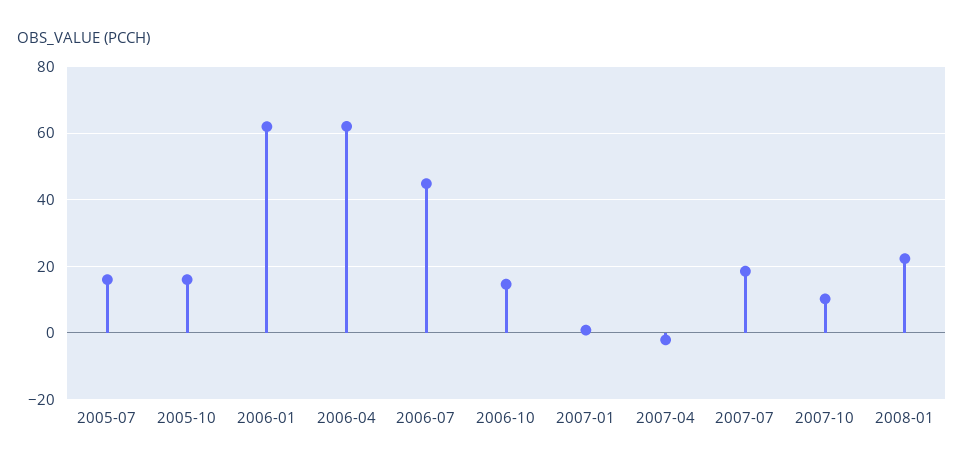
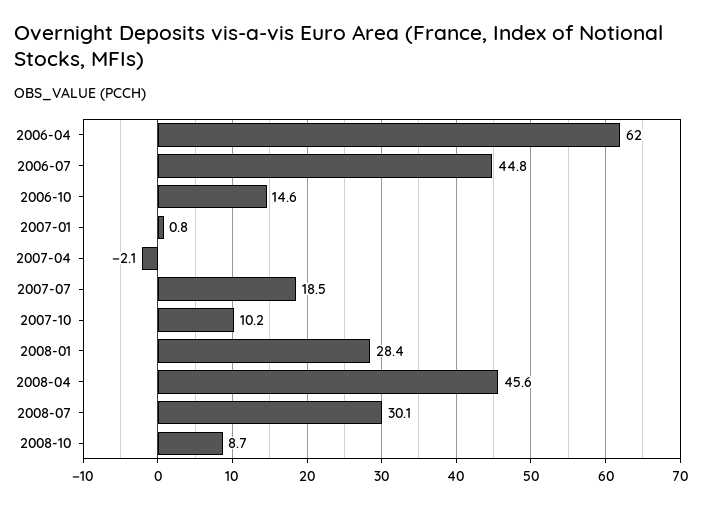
2005-07: 16 -> none
2005-10: 16 -> none
2006-01: 62 -> none
2008-01: 22 -> 28.4
2008-04: none -> 45.6
2008-07: none -> 30.1
2008-10: none -> 8.7

